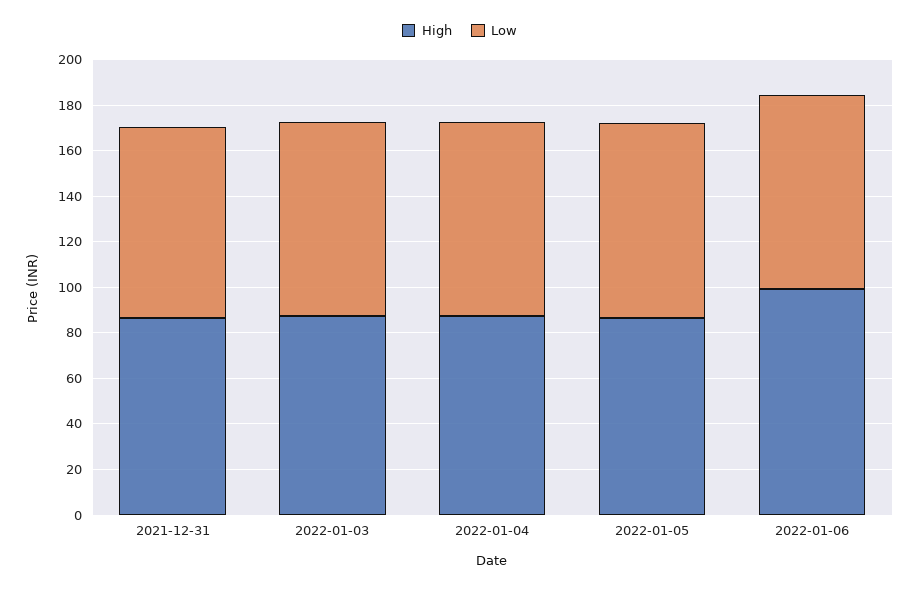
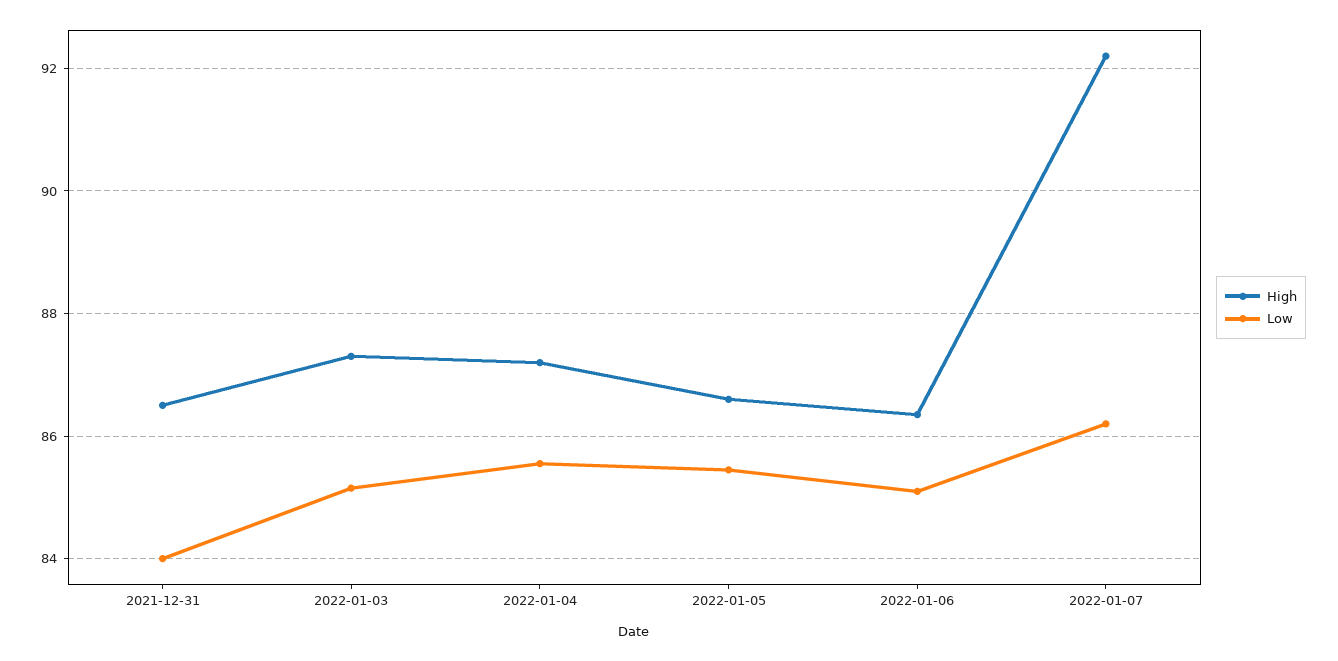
High, 2022-01-06: 100 -> 86.4
High, 2022-01-07: none -> 92.2
Low, 2022-01-07: none -> 86.2

